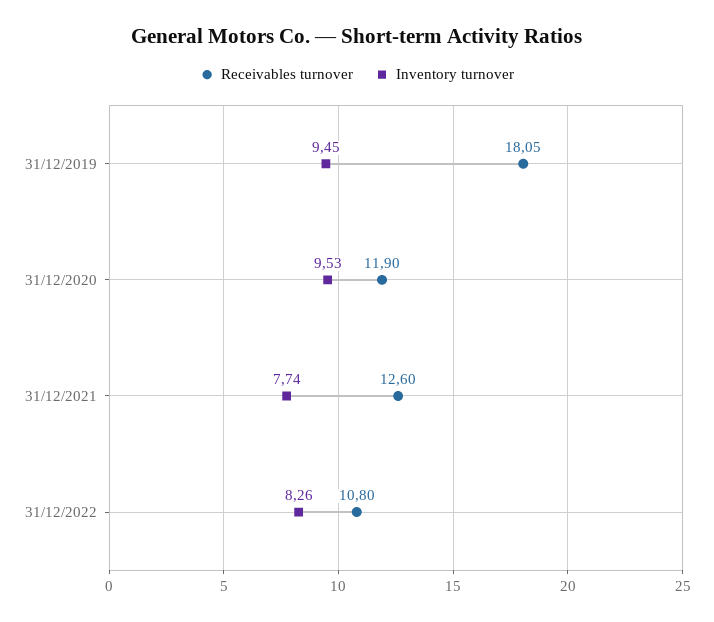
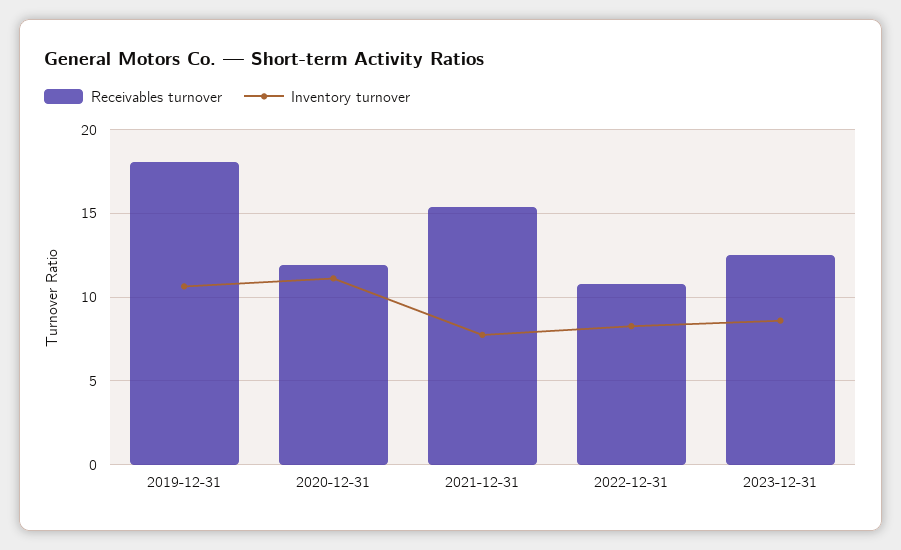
Inventory turnover, 31/12/2019: 9.45 -> 10.5
Inventory turnover, 31/12/2020: 9.53 -> 11
Receivables turnover, 31/12/2021: 12.6 -> 15.5
Receivables turnover, 2023-12-31: none -> 12.5
Inventory turnover, 2023-12-31: none -> 8.5

